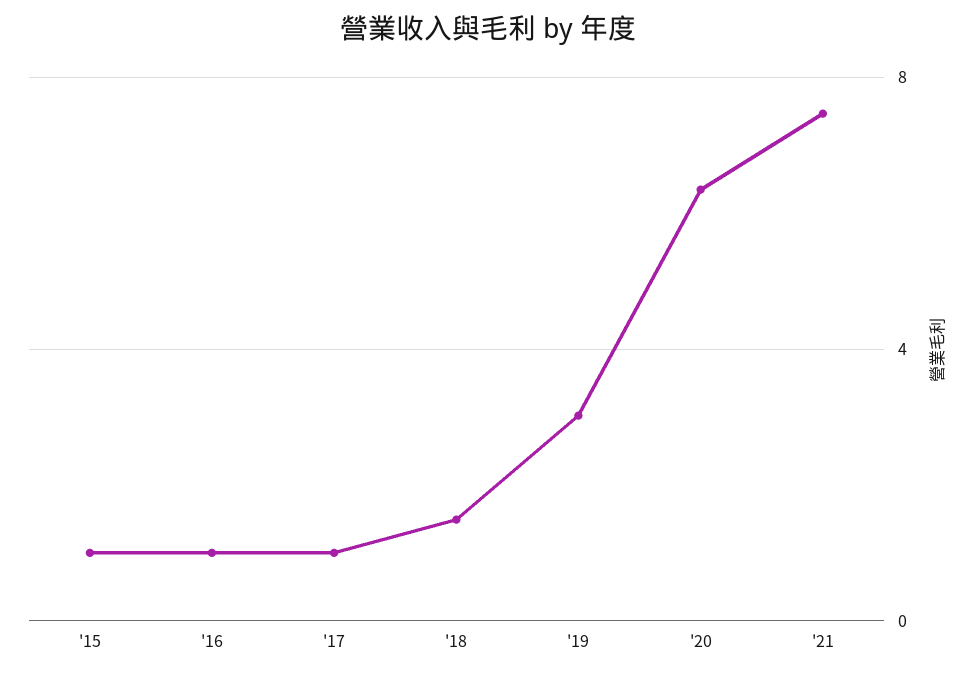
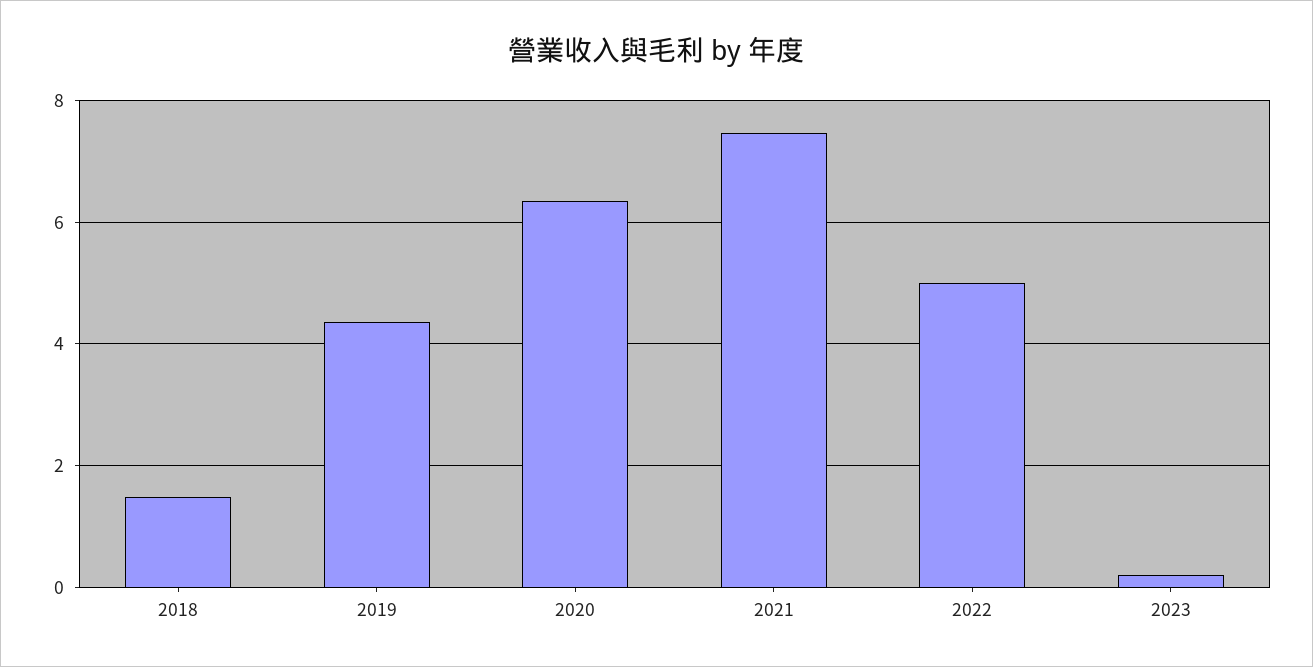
'15: 1 -> none
'16: 1 -> none
'17: 1 -> none
'19: 3 -> 4.4
2022: none -> 5
2023: none -> 0.2

